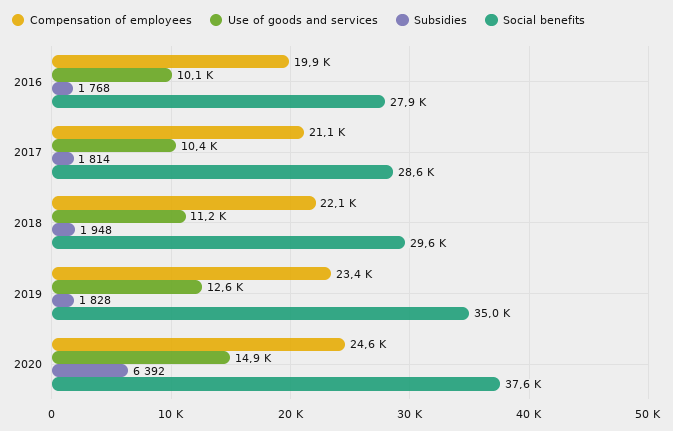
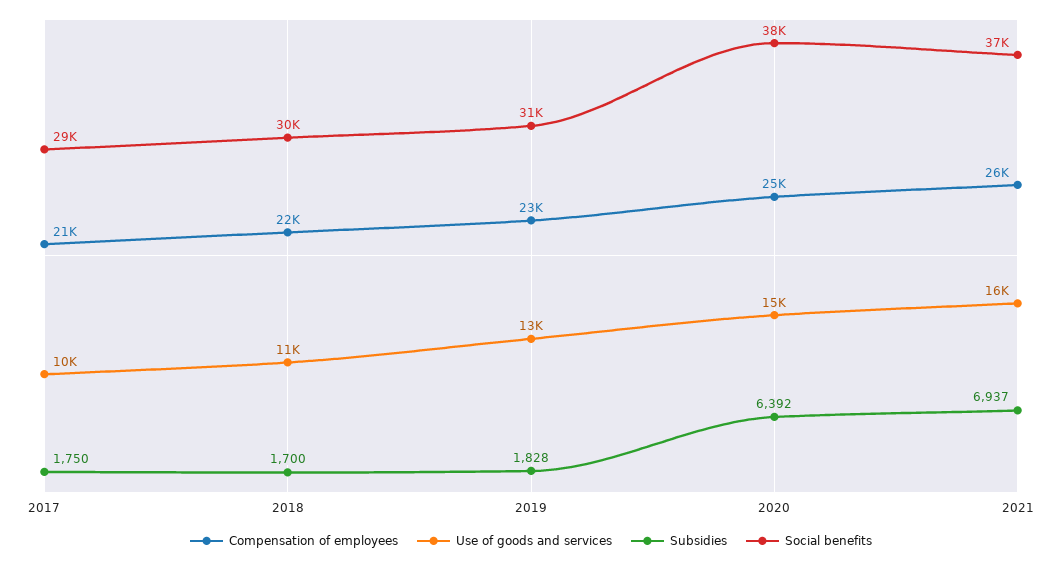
Compensation of employees, 2016: 19900 -> none
Use of goods and services, 2016: 10100 -> none
Subsidies, 2016: 1768 -> none
Social benefits, 2016: 27900 -> none
Subsidies, 2017: 1814 -> 1750
Subsidies, 2018: 1948 -> 1700
Social benefits, 2019: 35000 -> 31000
Compensation of employees, 2021: none -> 26000
Use of goods and services, 2021: none -> 16000
Subsidies, 2021: none -> 6937
Social benefits, 2021: none -> 37000

